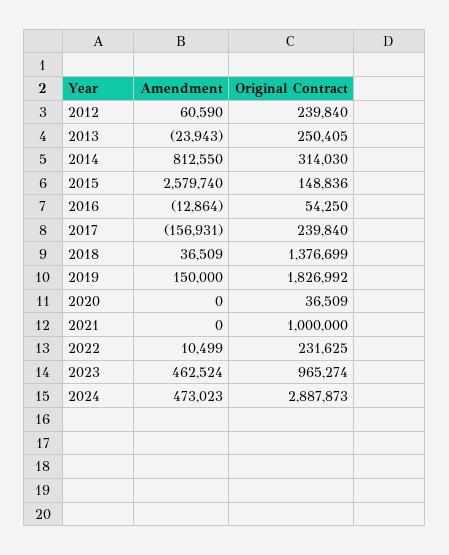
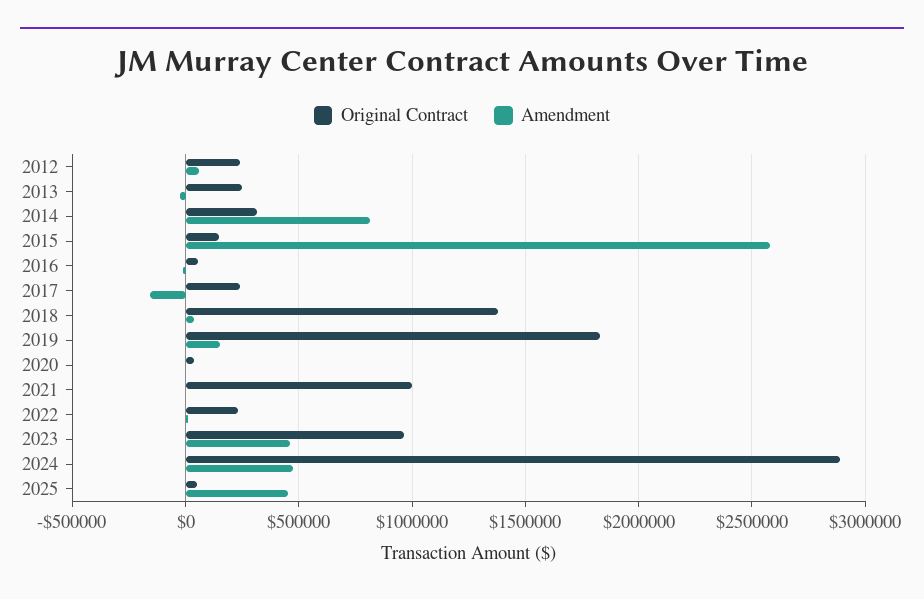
Original Contract, 2025: none -> 50000
Amendment, 2025: none -> 450000

